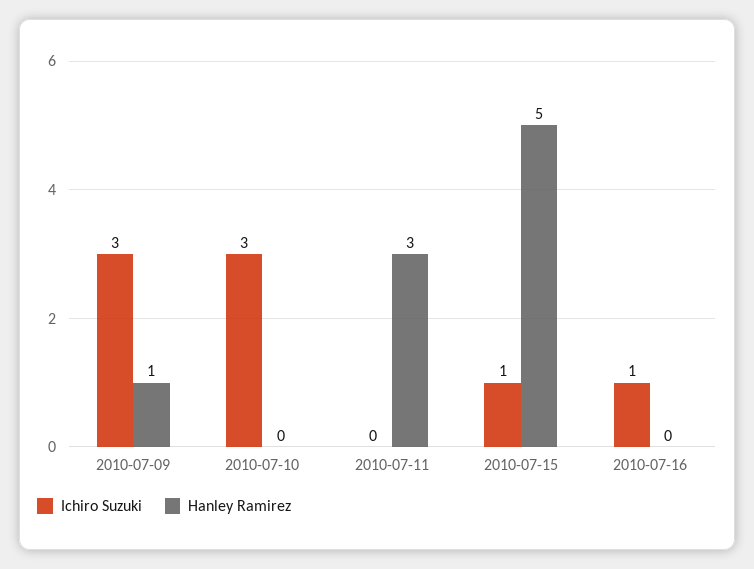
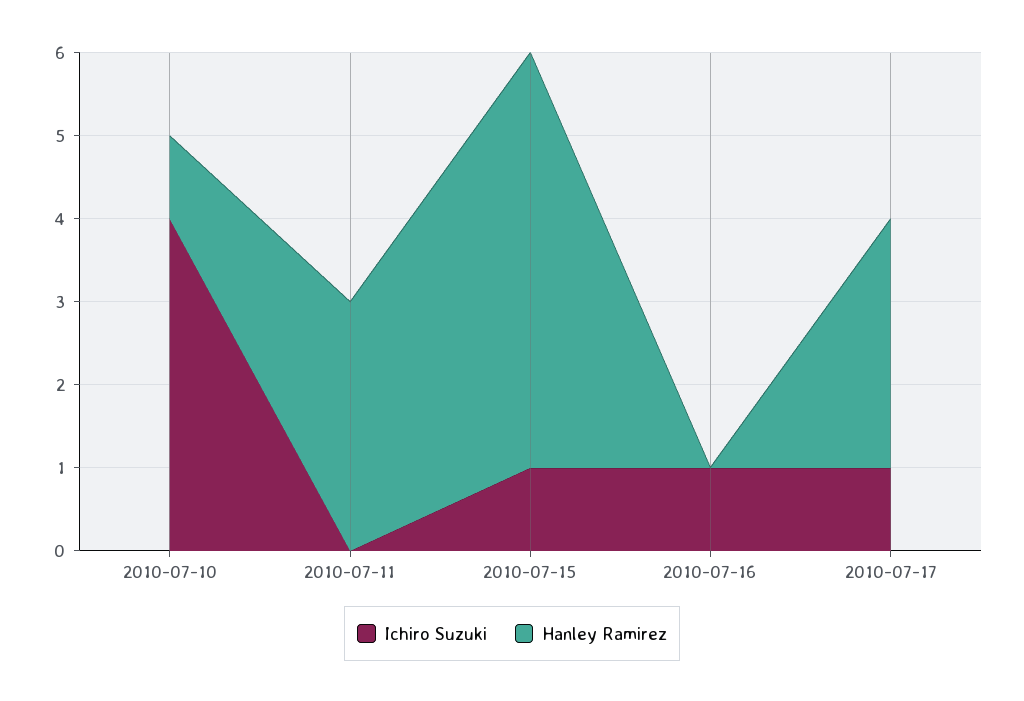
Ichiro Suzuki, 2010-07-09: 3 -> none
Hanley Ramirez, 2010-07-09: 1 -> none
Ichiro Suzuki, 2010-07-10: 3 -> 4
Hanley Ramirez, 2010-07-10: 0 -> 1
Ichiro Suzuki, 2010-07-17: none -> 1
Hanley Ramirez, 2010-07-17: none -> 3

